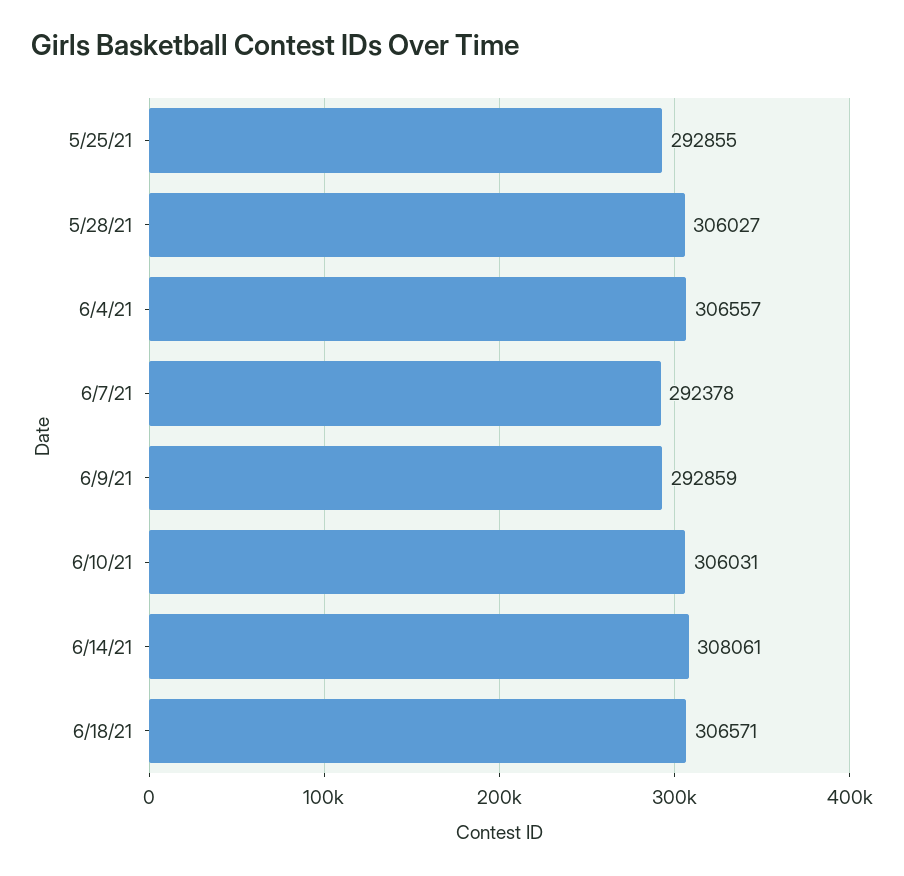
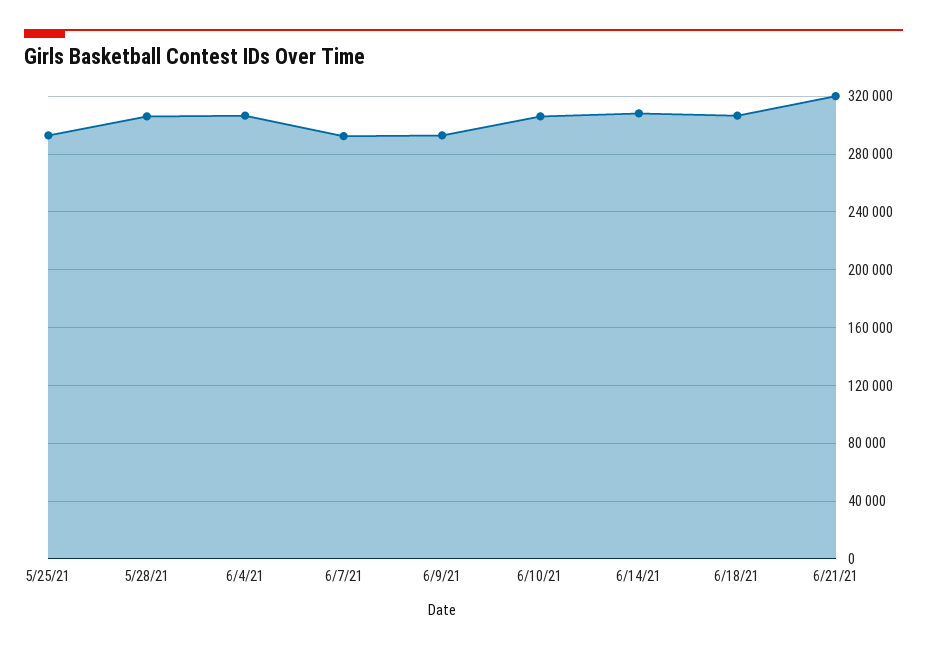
6/21/21: none -> 320000

